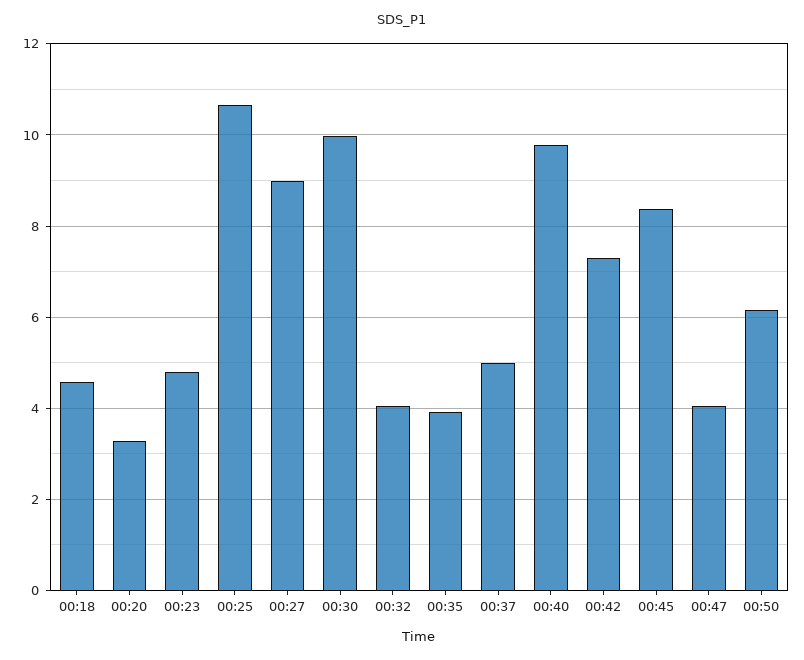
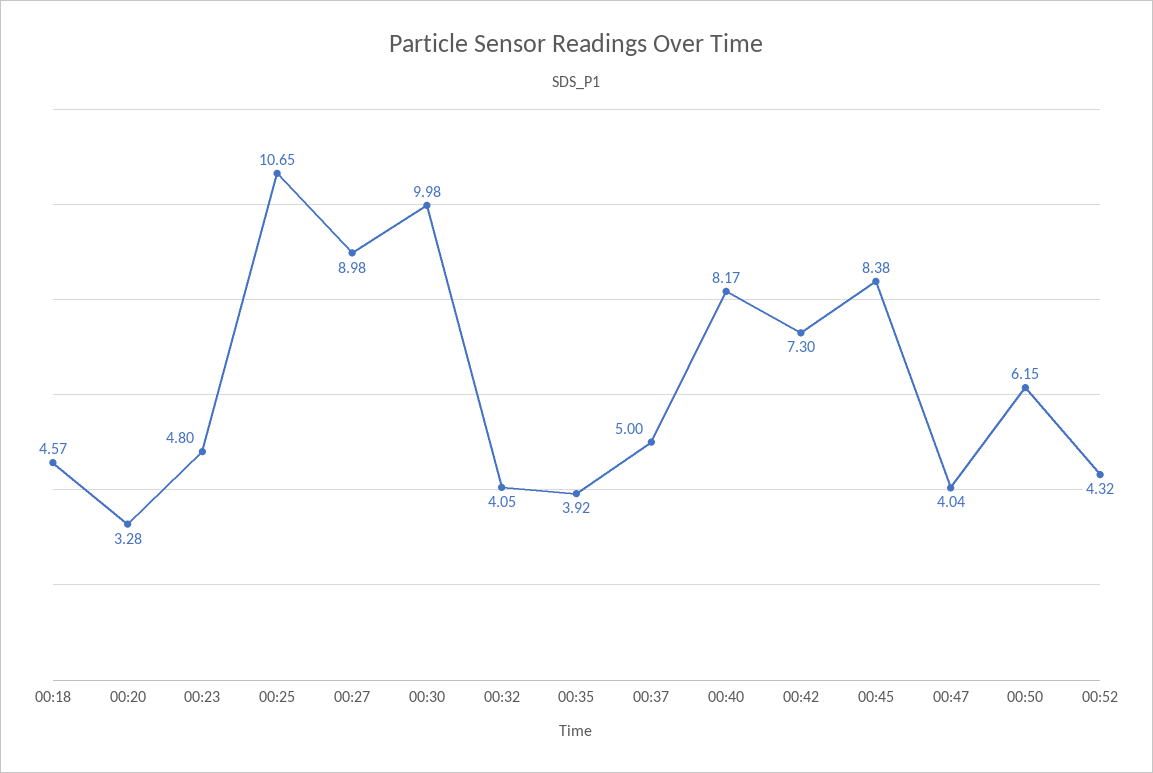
00:40: 9.8 -> 8.17
00:52: none -> 4.32

